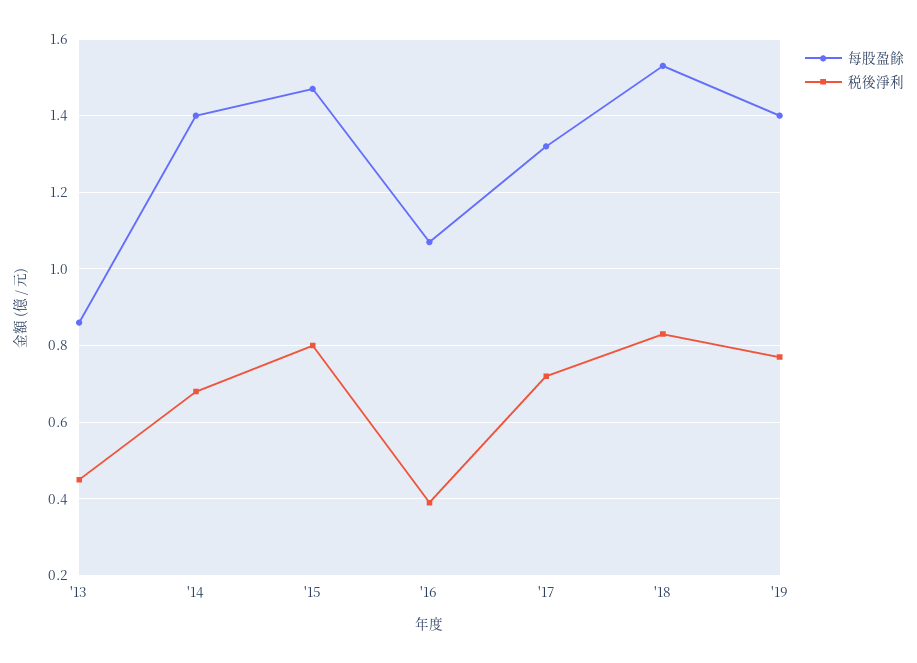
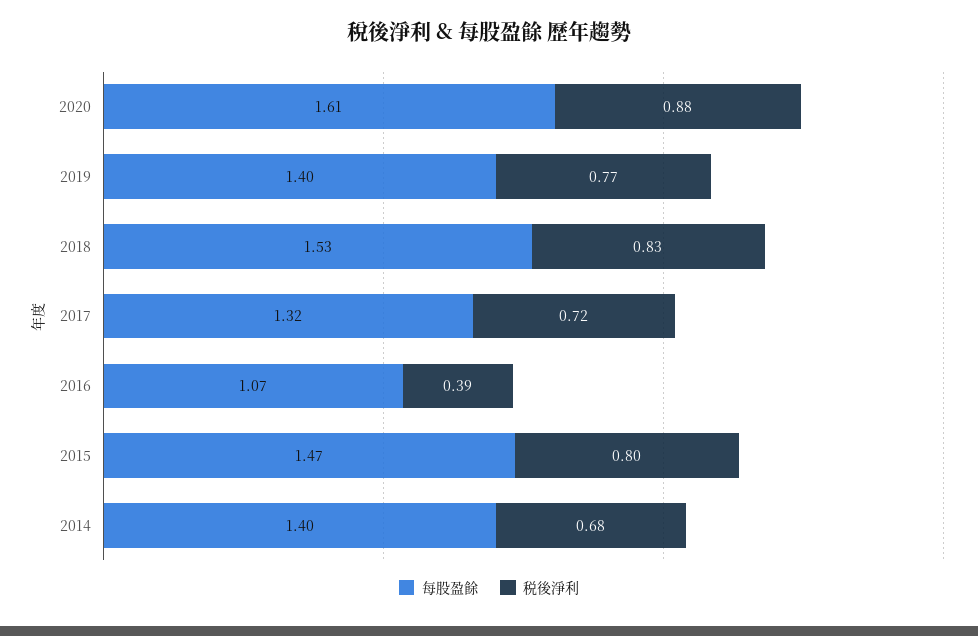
每股盈餘, '13: 0.85 -> none
税後淨利, '13: 0.45 -> none
每股盈餘, 2020: none -> 1.61
税後淨利, 2020: none -> 0.88

